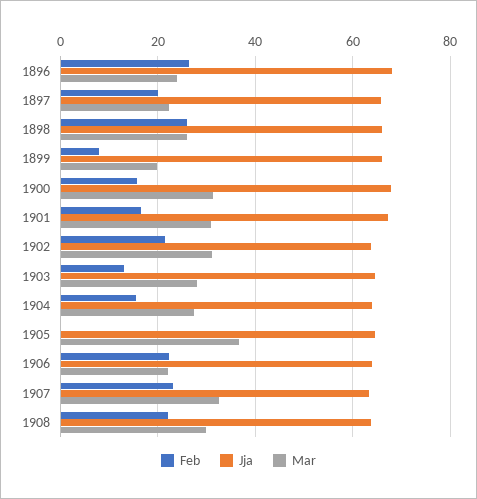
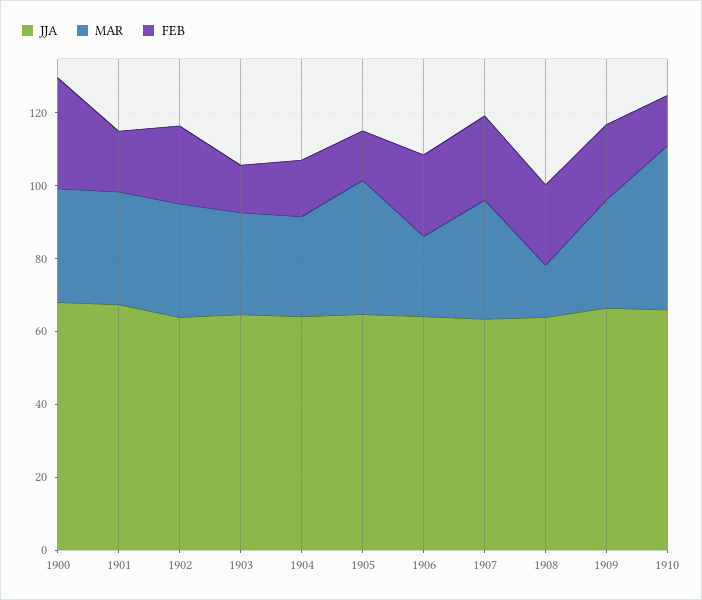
Feb, 1896: 26 -> none
Jja, 1896: 68 -> none
Mar, 1896: 24 -> none
Feb, 1897: 20 -> none
Jja, 1897: 66 -> none
Mar, 1897: 22 -> none
Feb, 1898: 26 -> none
Jja, 1898: 66 -> none
Mar, 1898: 26 -> none
Feb, 1899: 8 -> none
Jja, 1899: 66 -> none
Mar, 1899: 20 -> none
Feb, 1900: 16 -> 30
Feb, 1905: 0 -> 15
Mar, 1908: 30 -> 15
Jja, 1909: none -> 65
Mar, 1909: none -> 30
Feb, 1909: none -> 20
Jja, 1910: none -> 65
Mar, 1910: none -> 45
Feb, 1910: none -> 15

